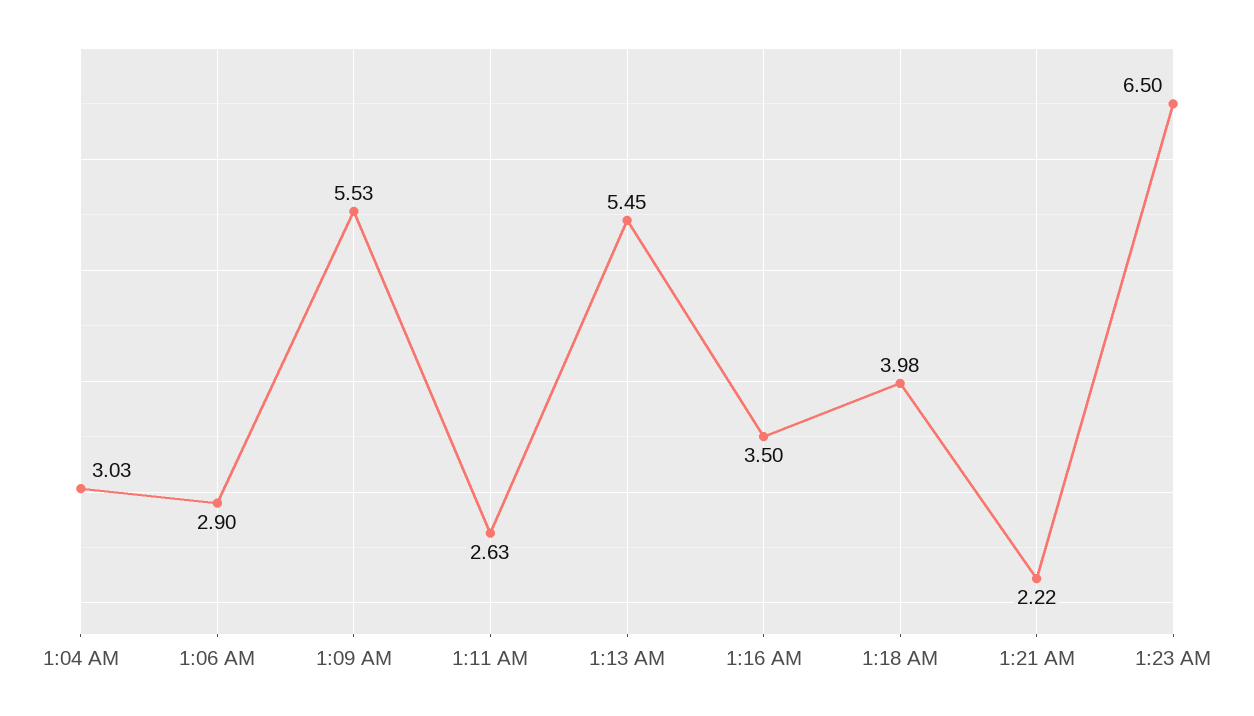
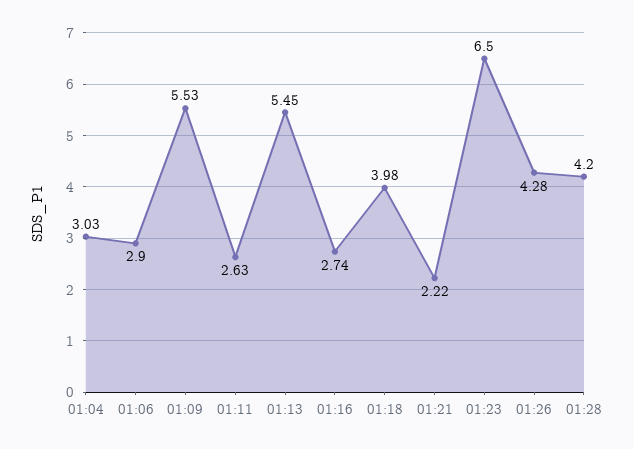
1:16 AM: 3.5 -> 2.74
01:26: none -> 4.28
01:28: none -> 4.2

